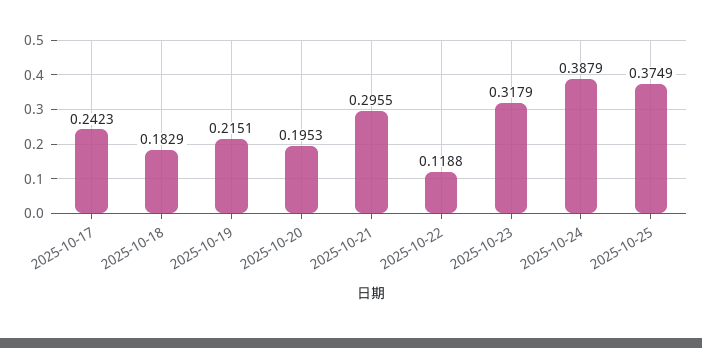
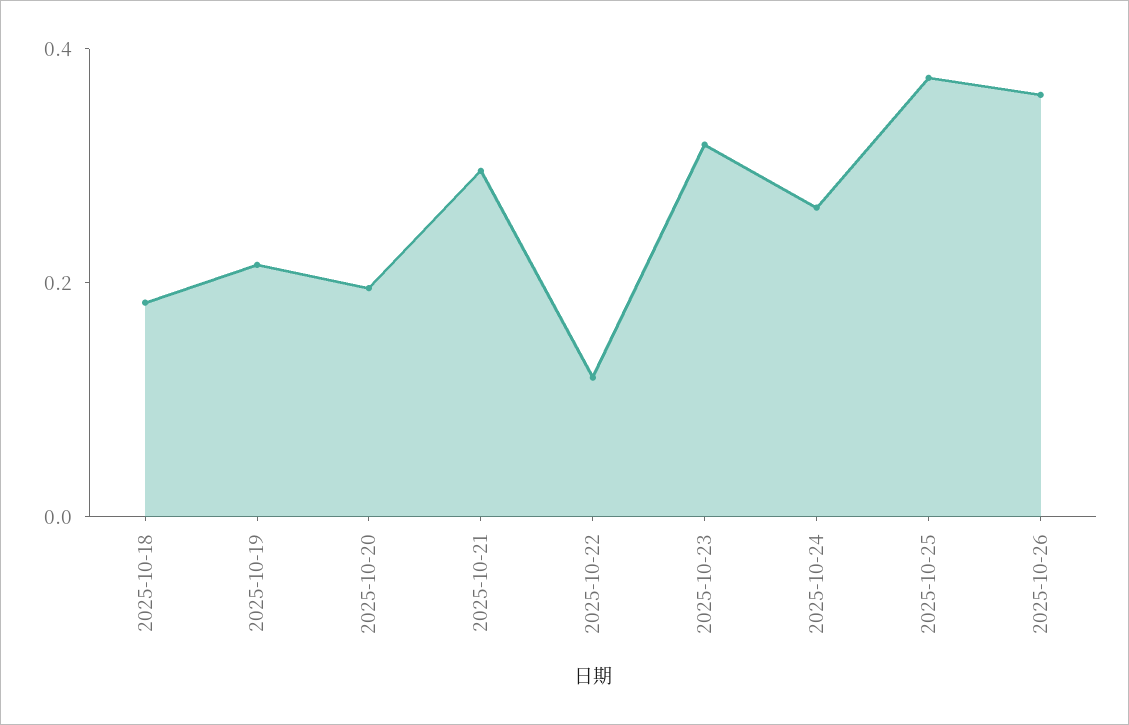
2025-10-17: 0.2423 -> none
2025-10-24: 0.3879 -> 0.25
2025-10-26: none -> 0.35

